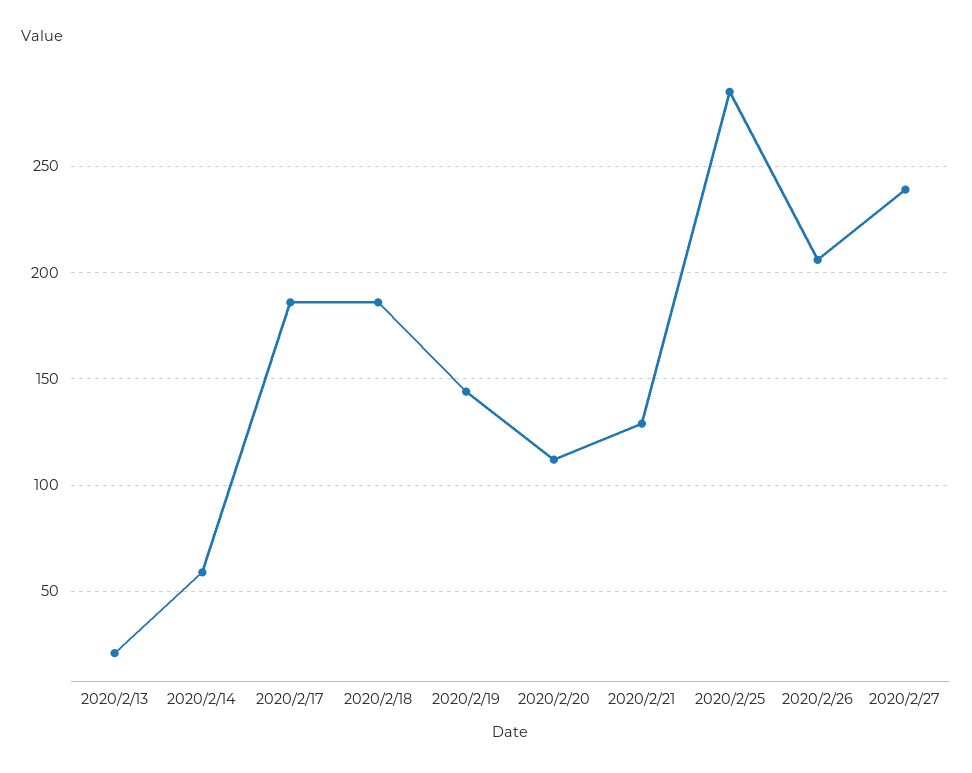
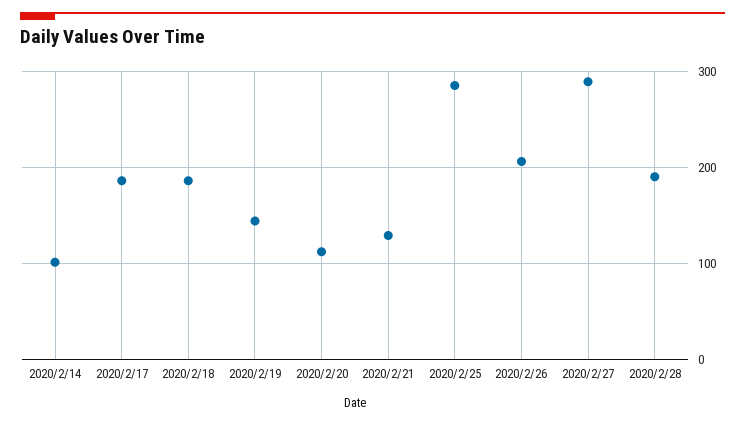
2020/2/13: 20 -> none
2020/2/14: 60 -> 100
2020/2/27: 240 -> 290
2020/2/28: none -> 190

